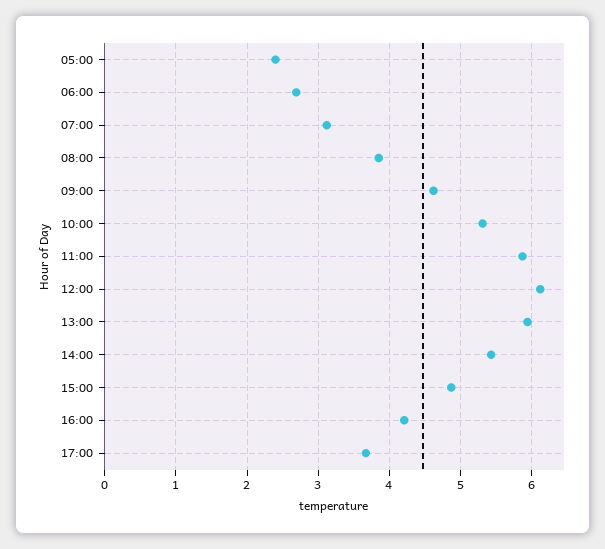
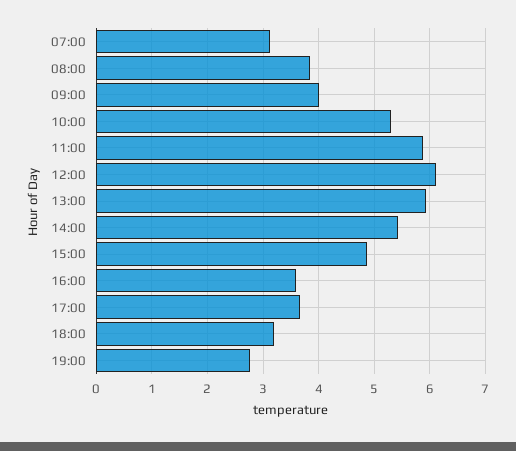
05:00: 2.4 -> none
06:00: 2.7 -> none
09:00: 4.6 -> 4
16:00: 4.2 -> 3.6
18:00: none -> 3.2
19:00: none -> 2.8

